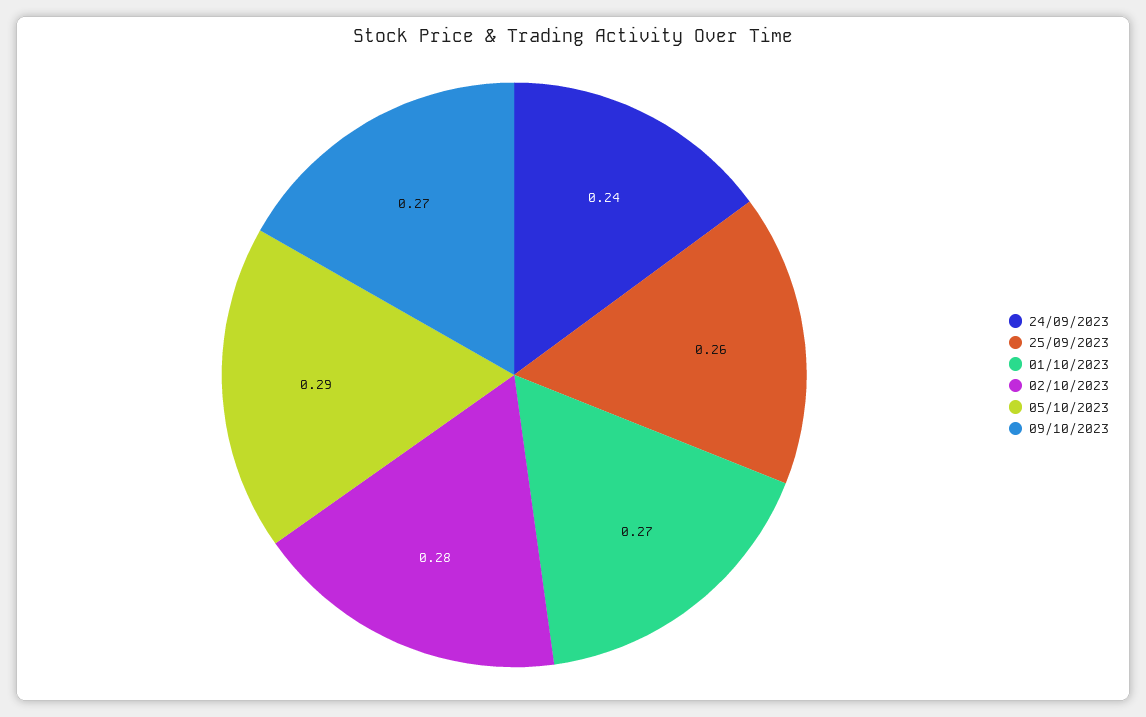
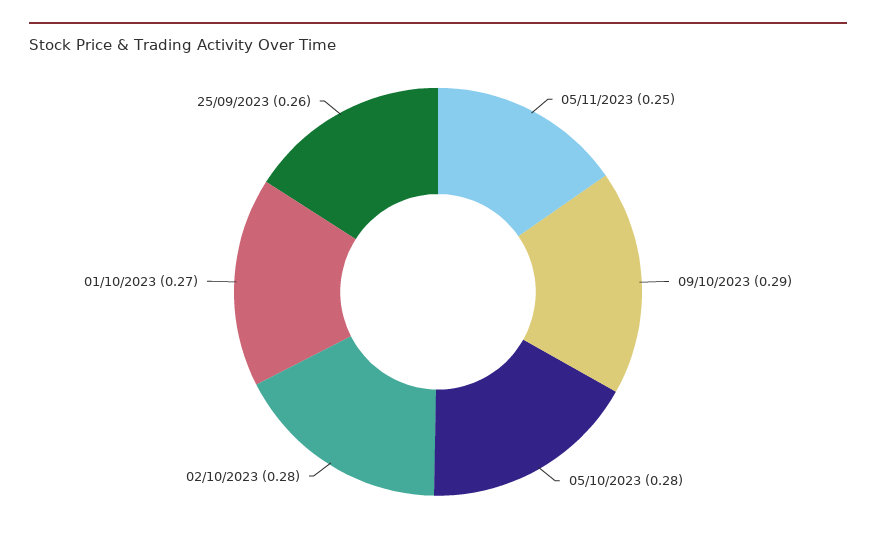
24/09/2023: 0.24 -> none
05/10/2023: 0.29 -> 0.28
09/10/2023: 0.27 -> 0.29
05/11/2023: none -> 0.25

